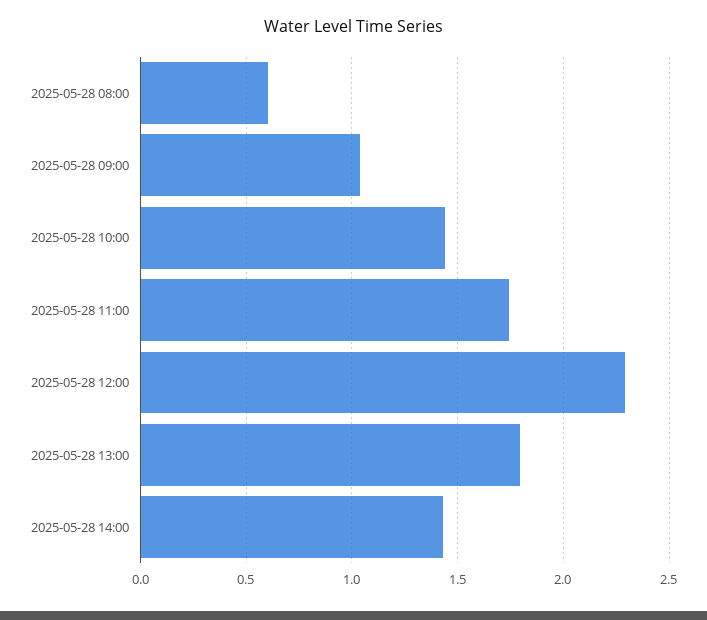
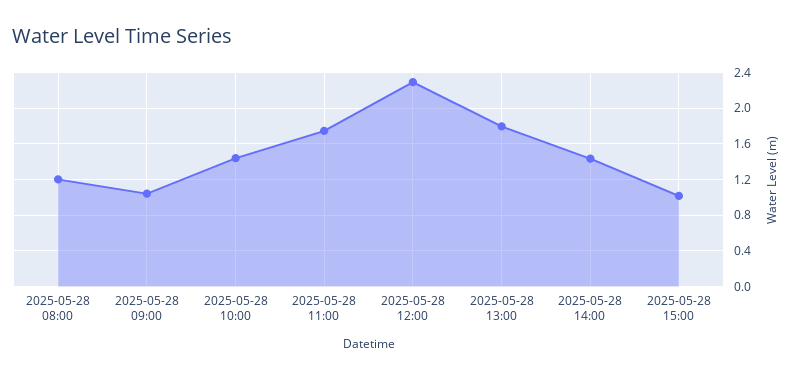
2025-05-28 08:00: 0.6 -> 1.2
2025-05-28 15:00: none -> 1

